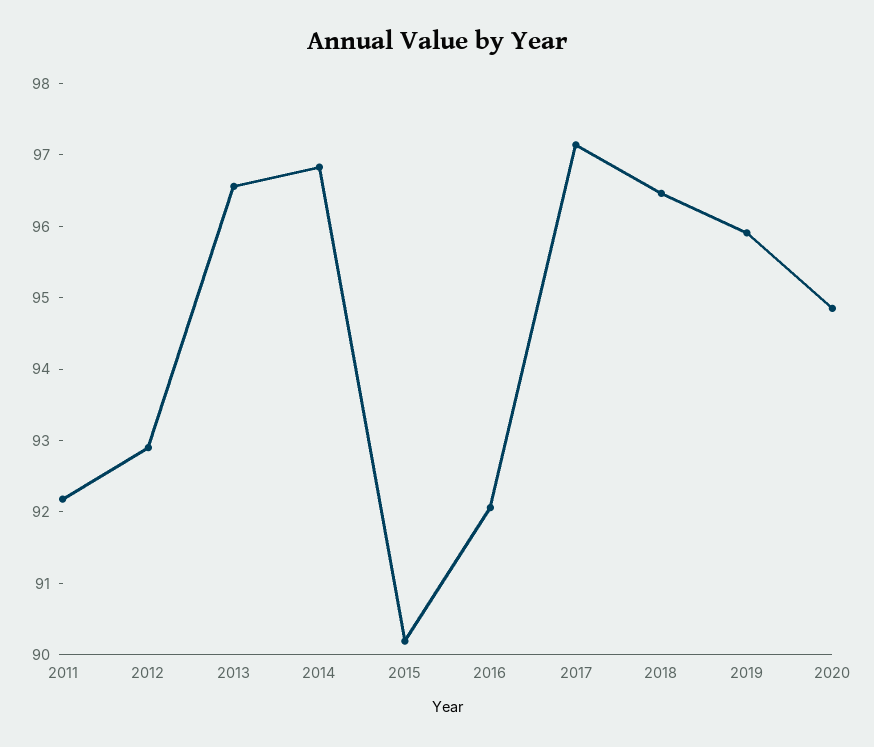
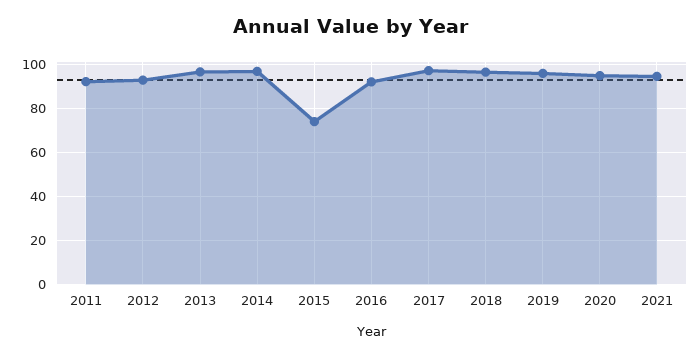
2015: 90.2 -> 75
2021: none -> 95

